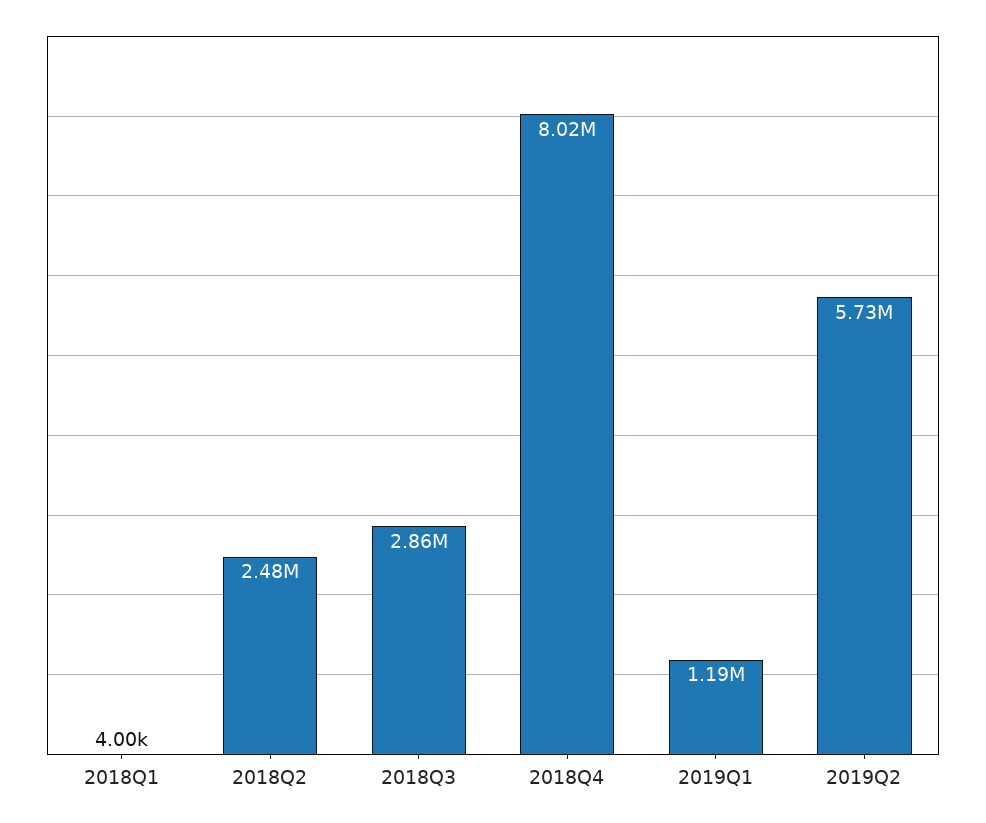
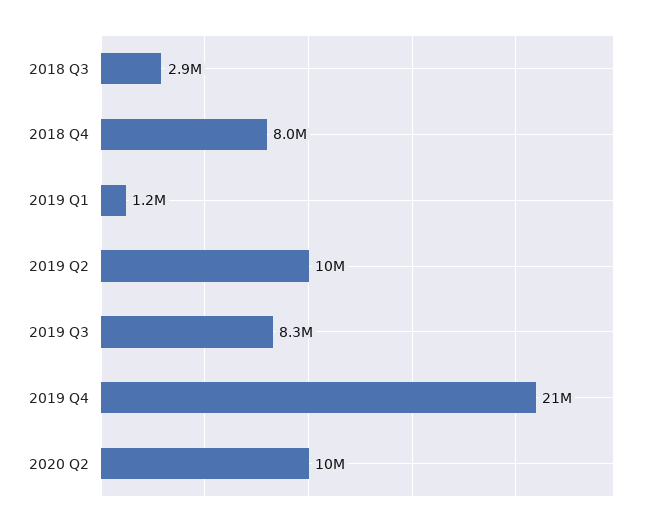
2018Q1: 4000 -> none
2018Q2: 2480000 -> none
2019Q2: 5730000 -> 10000000
2019 Q3: none -> 8300000
2019 Q4: none -> 21000000
2020 Q2: none -> 10000000

